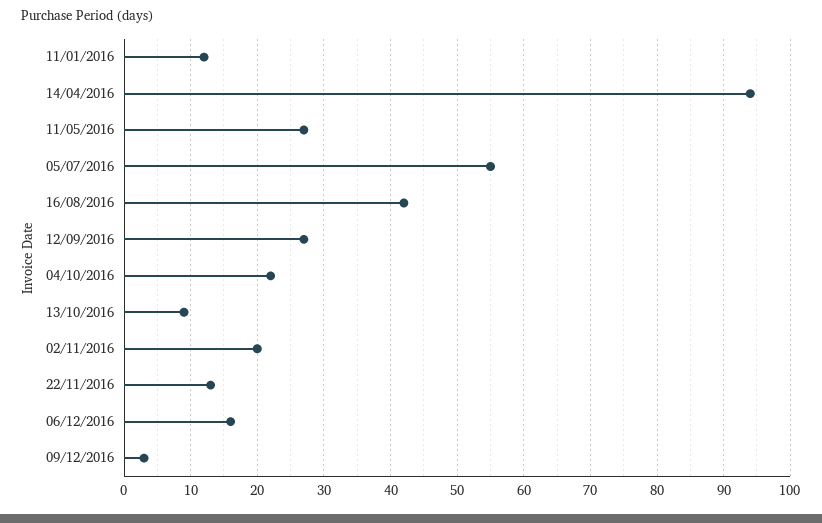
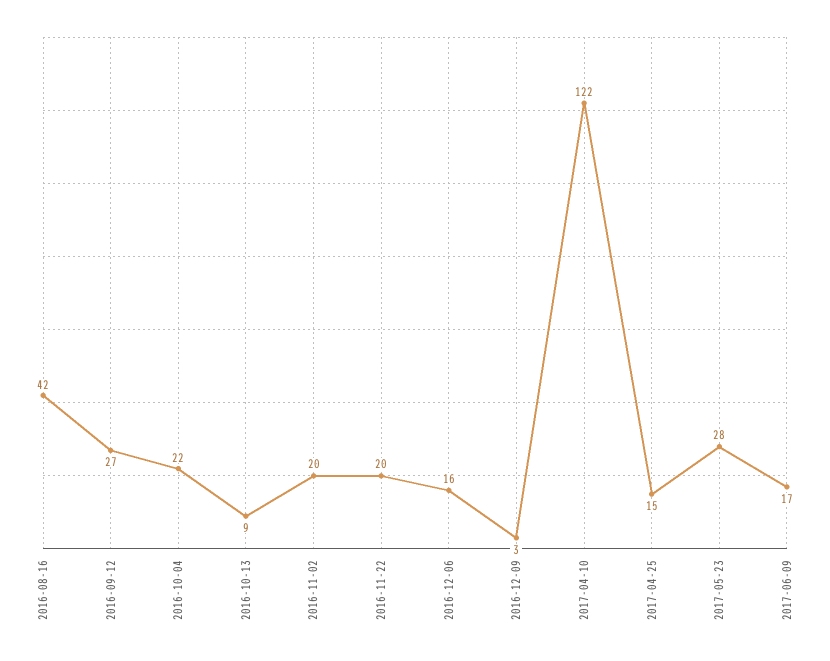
11/01/2016: 12 -> none
14/04/2016: 94 -> none
11/05/2016: 27 -> none
05/07/2016: 55 -> none
22/11/2016: 13 -> 20
2017-04-10: none -> 122
2017-04-25: none -> 15
2017-05-23: none -> 28
2017-06-09: none -> 17

